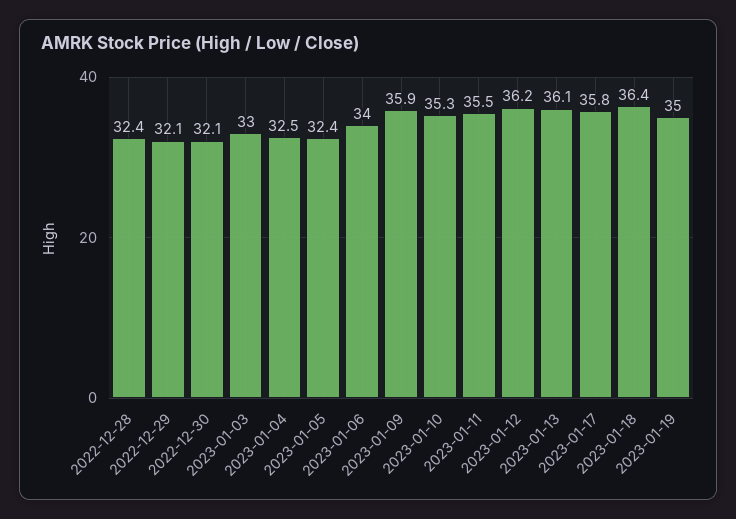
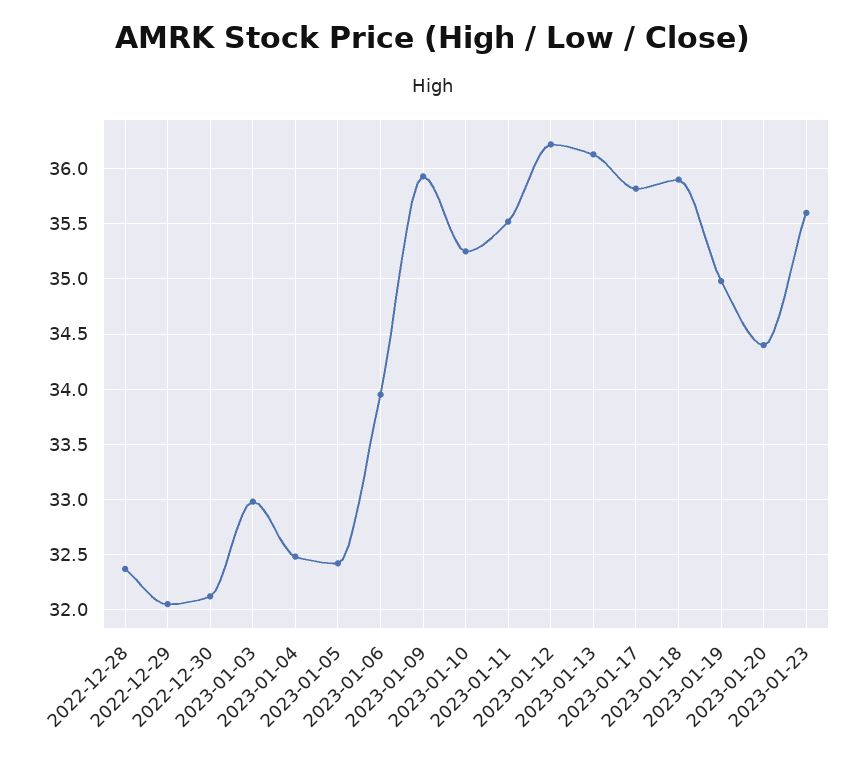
2023-01-18: 36.4 -> 35.9
2023-01-20: none -> 34.4
2023-01-23: none -> 35.6

